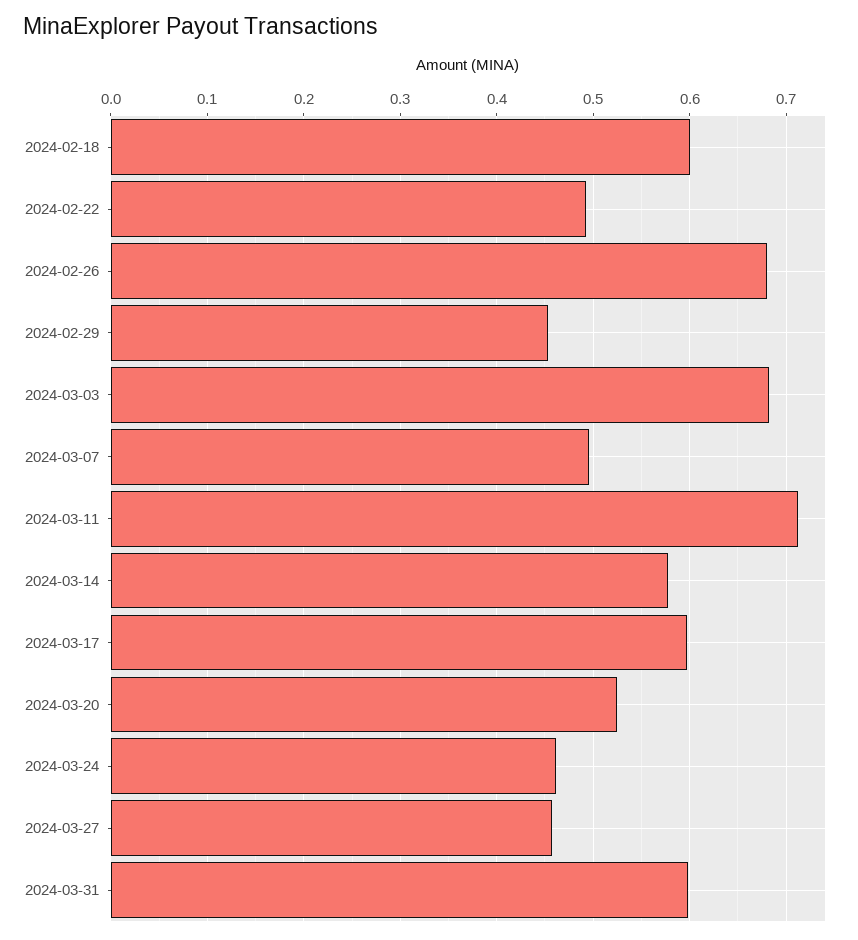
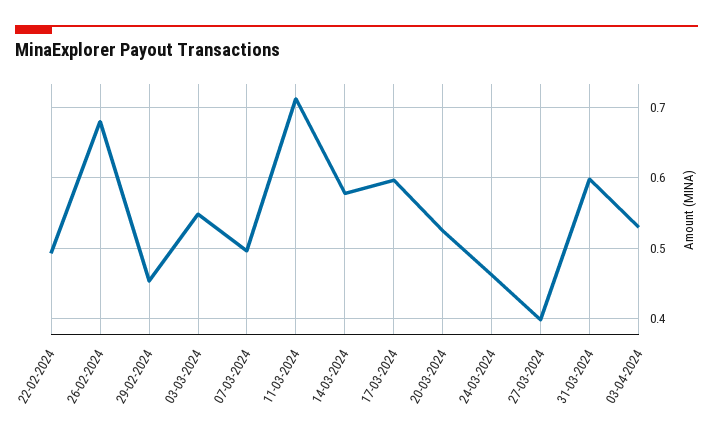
2024-02-18: 0.6 -> none
2024-03-03: 0.68 -> 0.55
2024-03-27: 0.46 -> 0.4
03-04-2024: none -> 0.53

